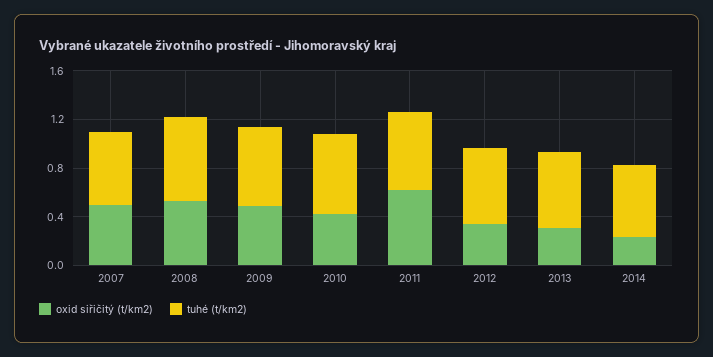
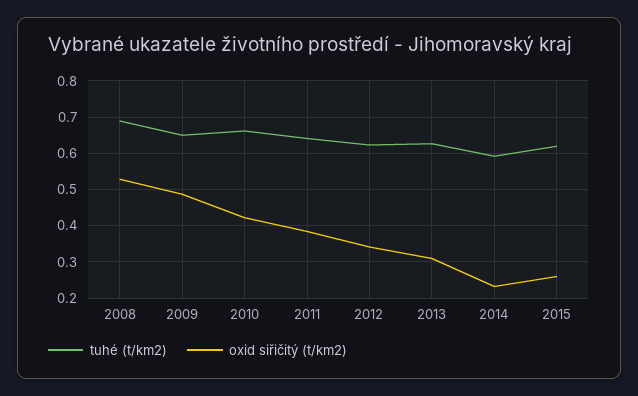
oxid siřičitý (t/km2), 2007: 0.5 -> none
tuhé (t/km2), 2007: 0.6 -> none
oxid siřičitý (t/km2), 2011: 0.6 -> 0.38
tuhé (t/km2), 2015: none -> 0.62
oxid siřičitý (t/km2), 2015: none -> 0.26

